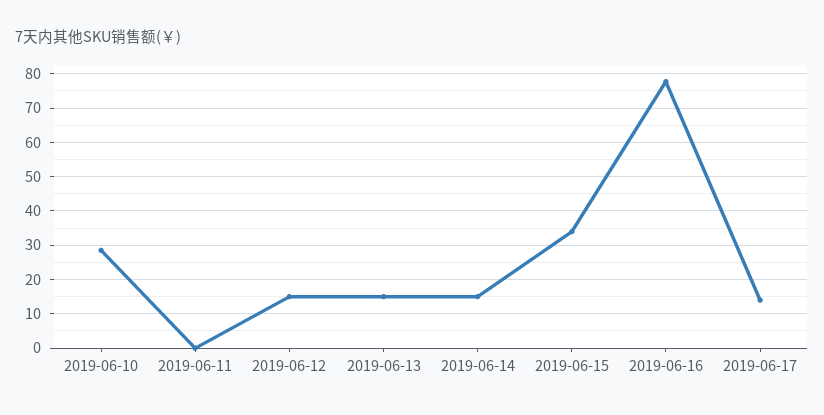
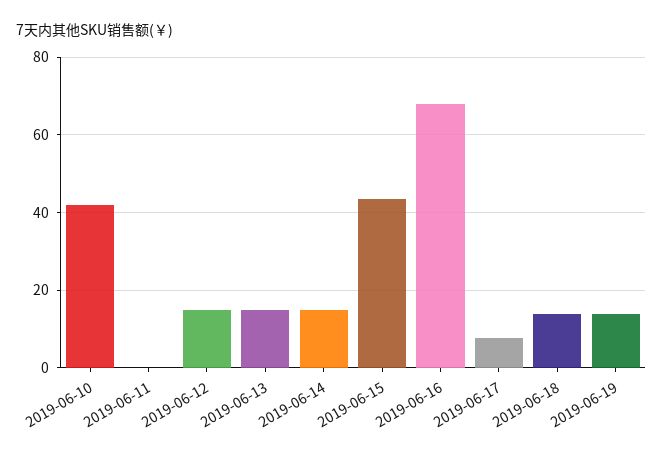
2019-06-10: 28 -> 42
2019-06-15: 34 -> 44
2019-06-16: 78 -> 68
2019-06-17: 14 -> 8
2019-06-18: none -> 14
2019-06-19: none -> 14

